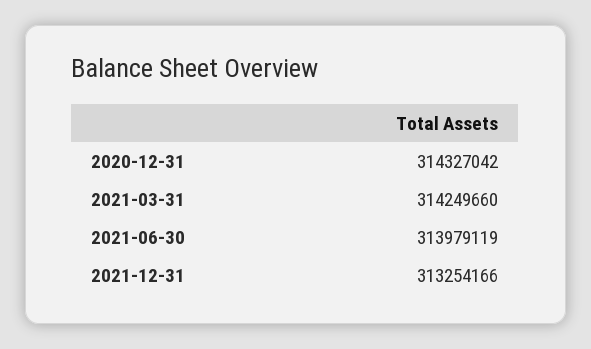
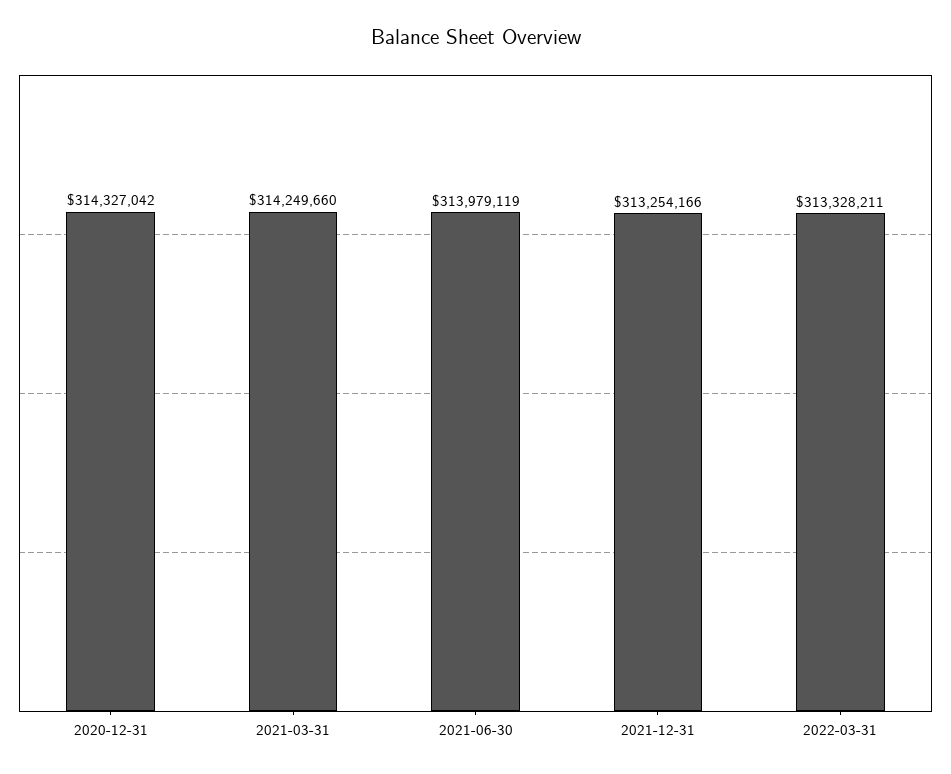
2022-03-31: none -> 313328211

